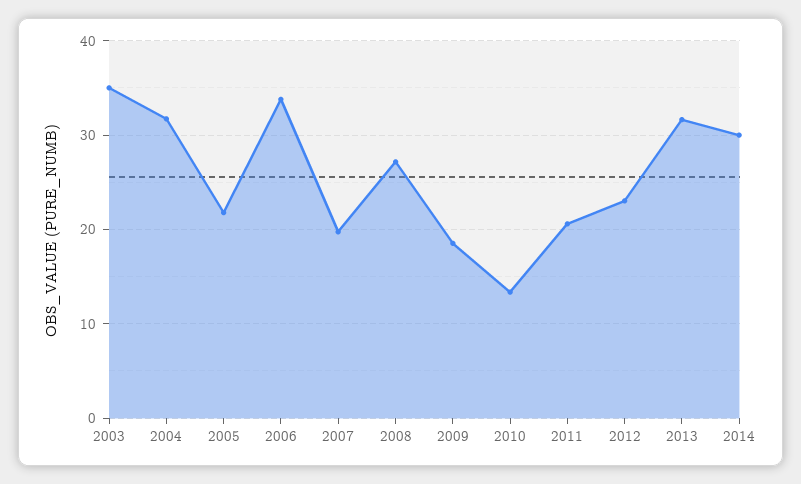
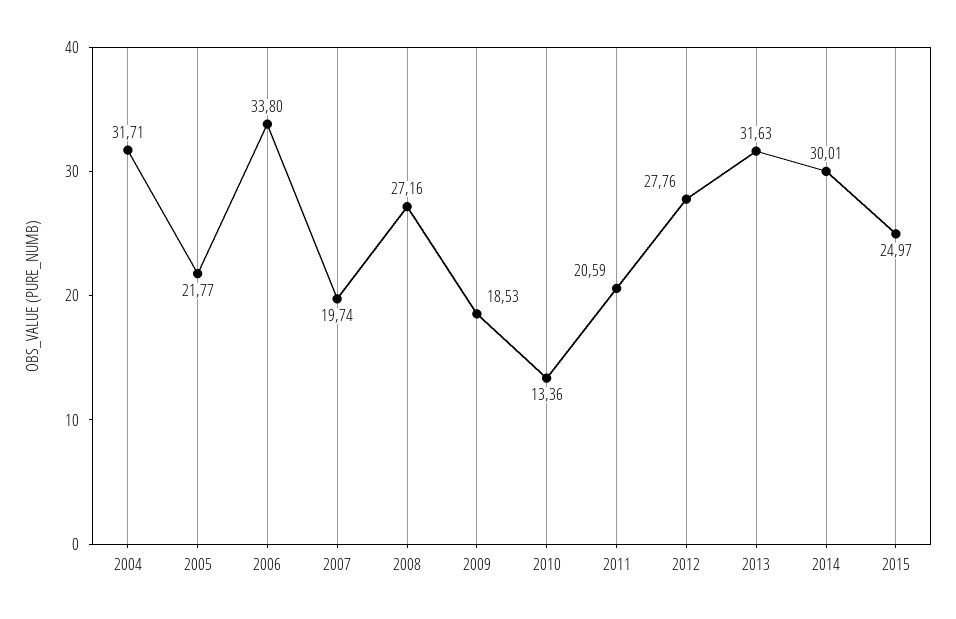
2003: 35 -> none
2012: 23 -> 27.76
2015: none -> 24.97

